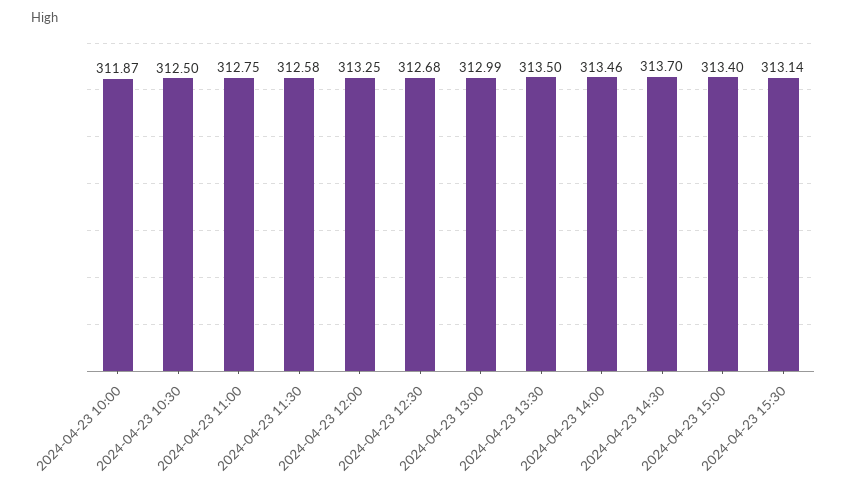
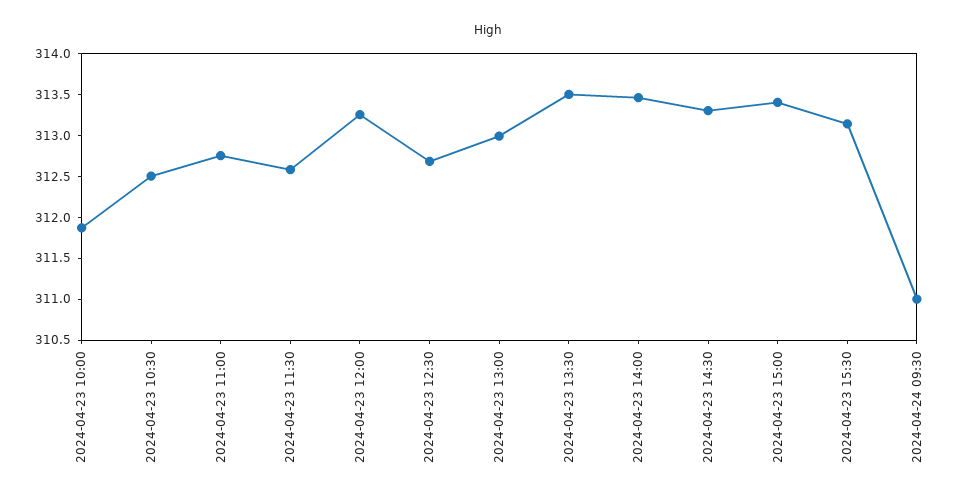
2024-04-23 14:30: 313.7 -> 313.3
2024-04-24 09:30: none -> 311

